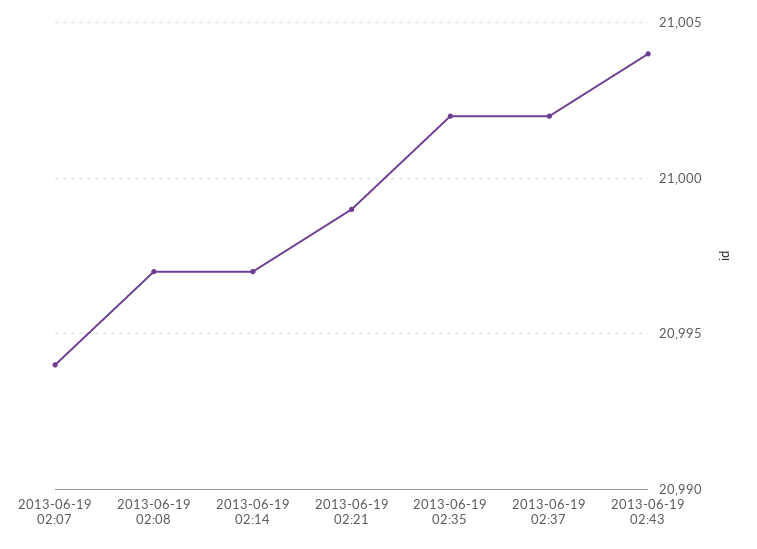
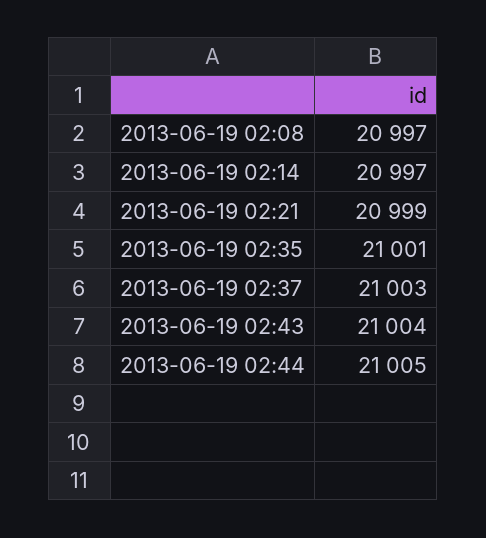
2013-06-19 02:07: 20994 -> none
2013-06-19 02:35: 21002 -> 21001
2013-06-19 02:37: 21002 -> 21003
2013-06-19 02:44: none -> 21005

